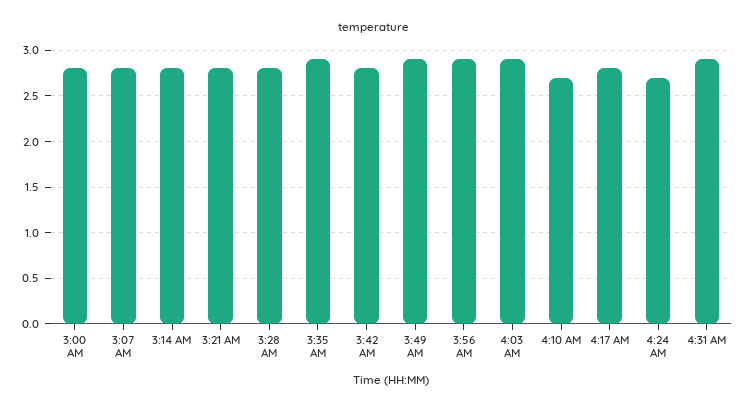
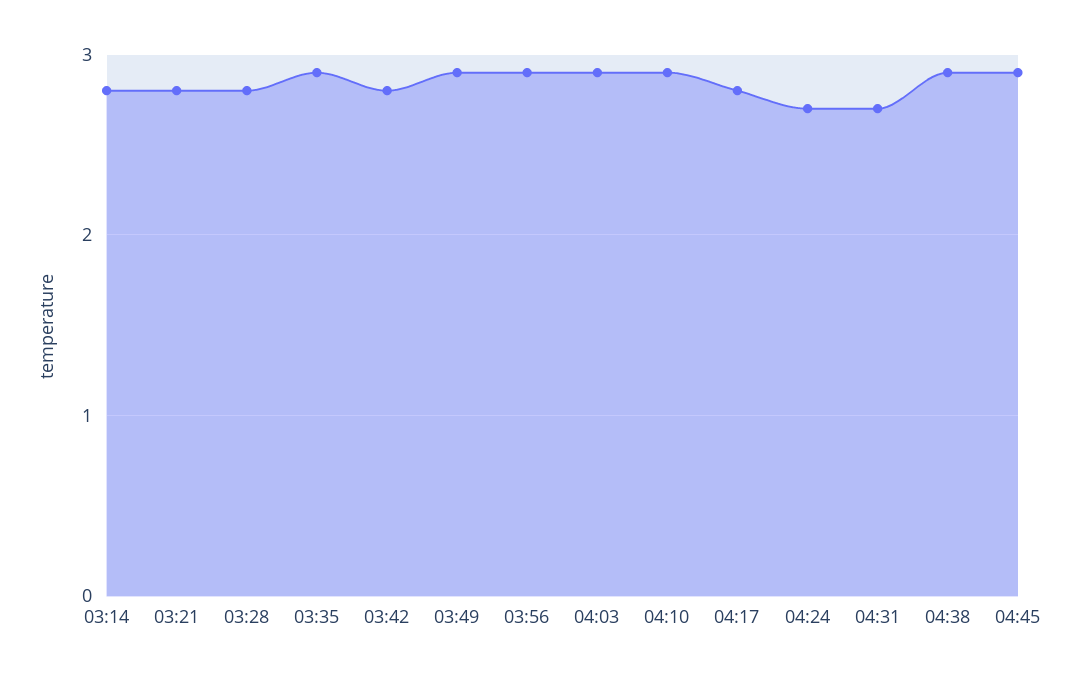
3:00 AM: 2.8 -> none
3:07 AM: 2.8 -> none
4:10 AM: 2.7 -> 2.9
4:31 AM: 2.9 -> 2.7
04:38: none -> 2.9
04:45: none -> 2.9

